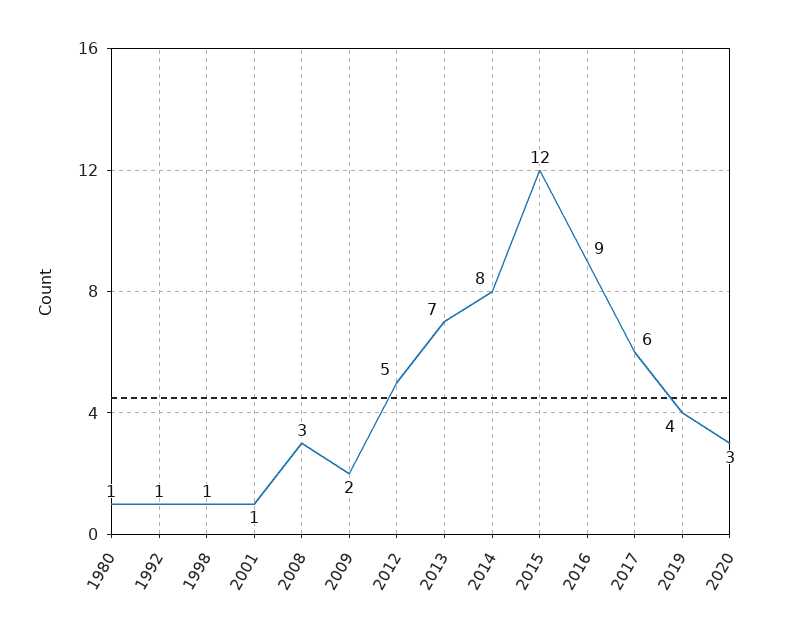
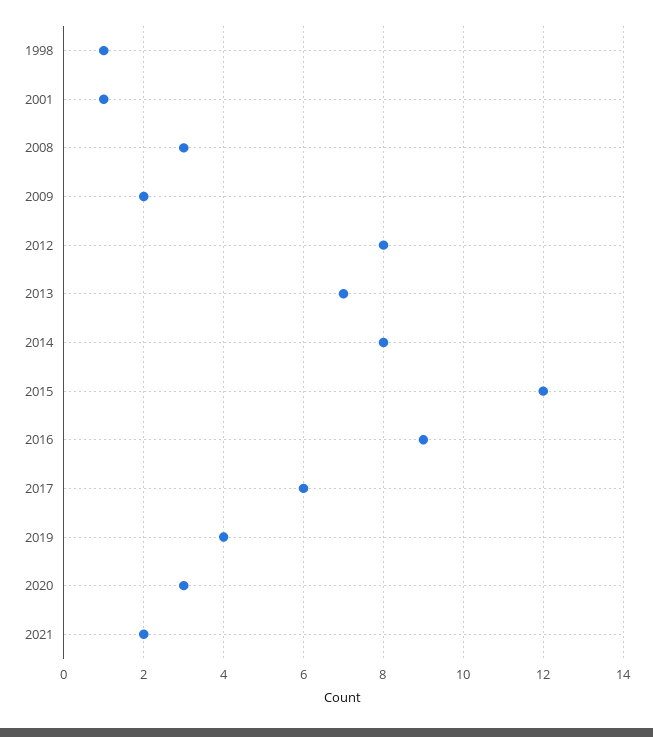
1980: 1 -> none
1992: 1 -> none
2012: 5 -> 8
2021: none -> 2

